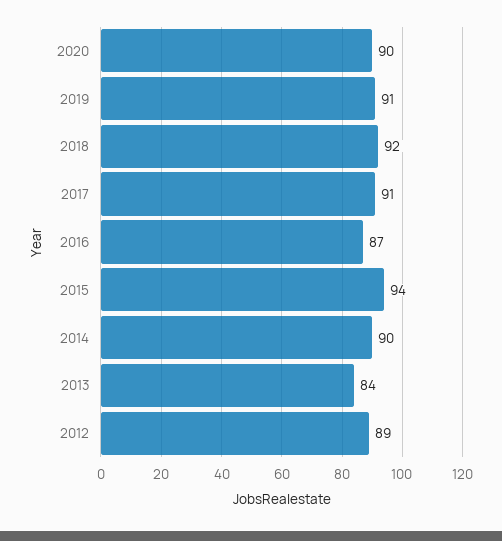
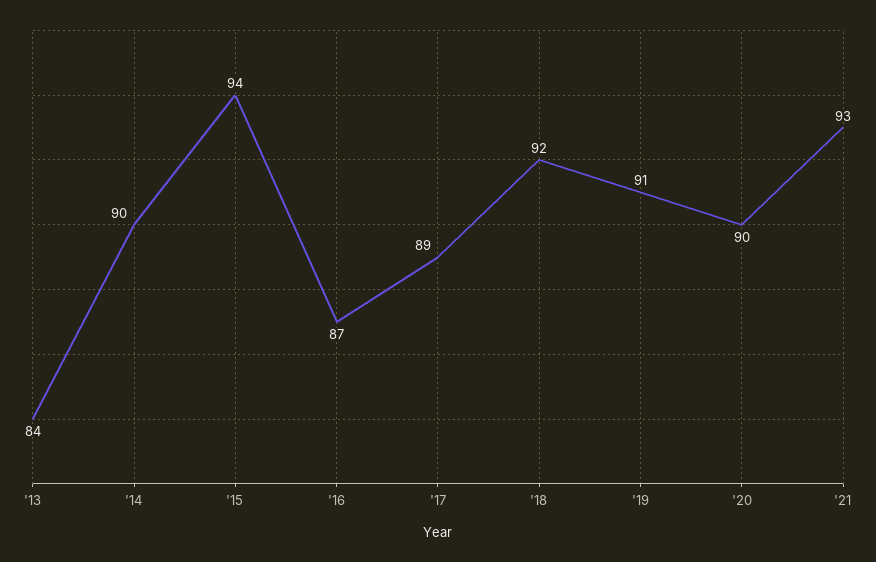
2017: 91 -> 89
2012: 89 -> none
'21: none -> 93

